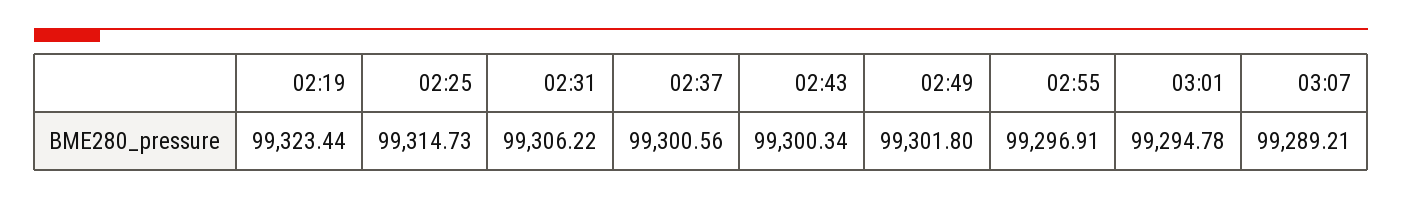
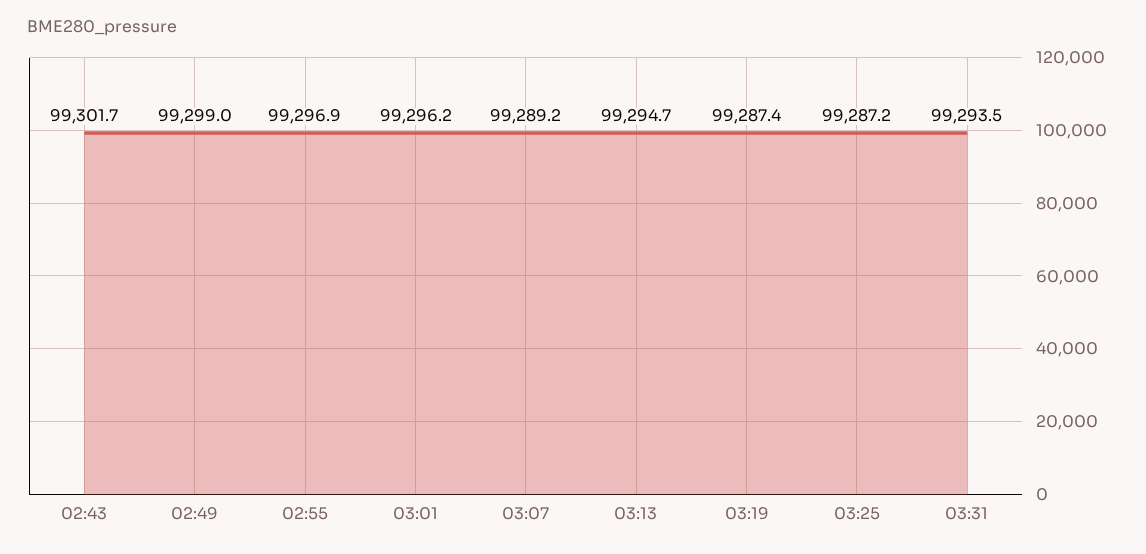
02:19: 99323.44 -> none
02:25: 99314.73 -> none
02:31: 99306.22 -> none
02:37: 99300.56 -> none
02:43: 99300.34 -> 99301.7
02:49: 99301.8 -> 99299
03:01: 99294.78 -> 99296.2
03:13: none -> 99294.7
03:19: none -> 99287.4
03:25: none -> 99287.2
03:31: none -> 99293.5

